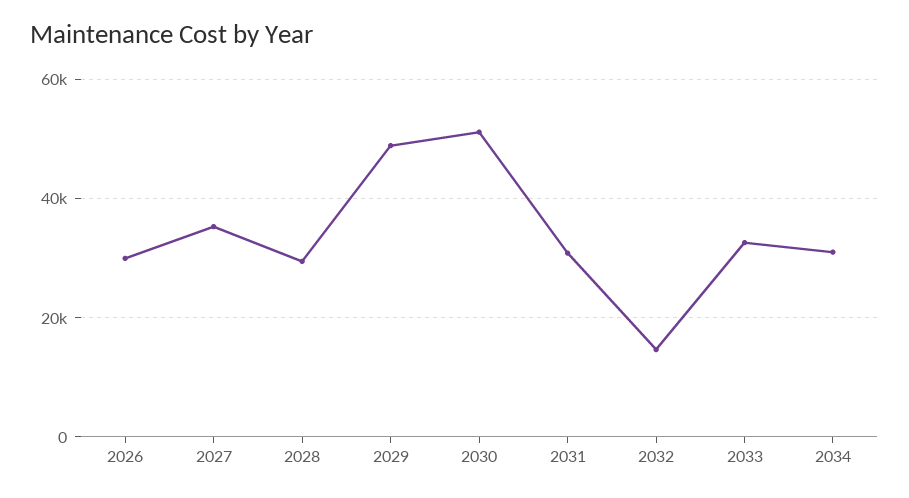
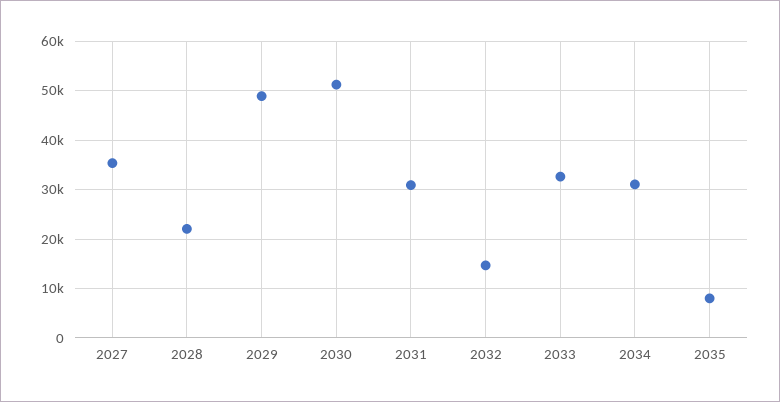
2026: 30000 -> none
2028: 30000 -> 22000
2035: none -> 8000

